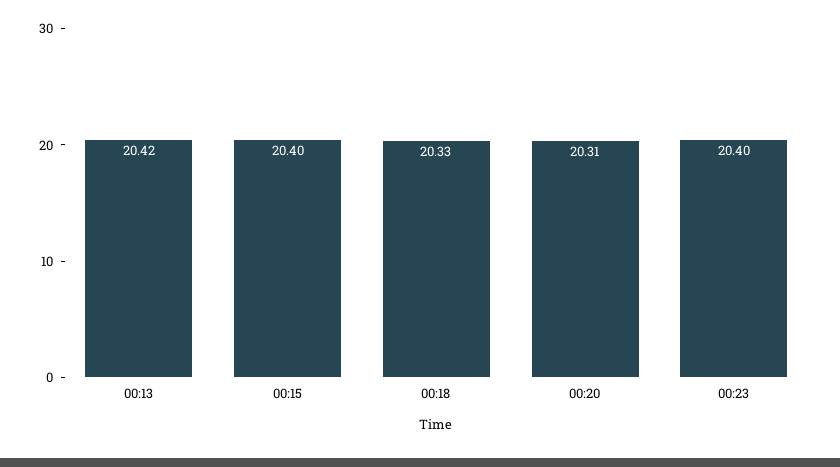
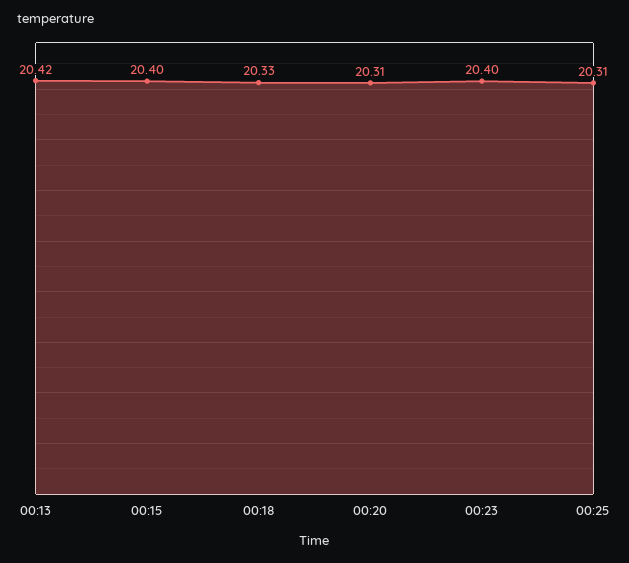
00:25: none -> 20.31

